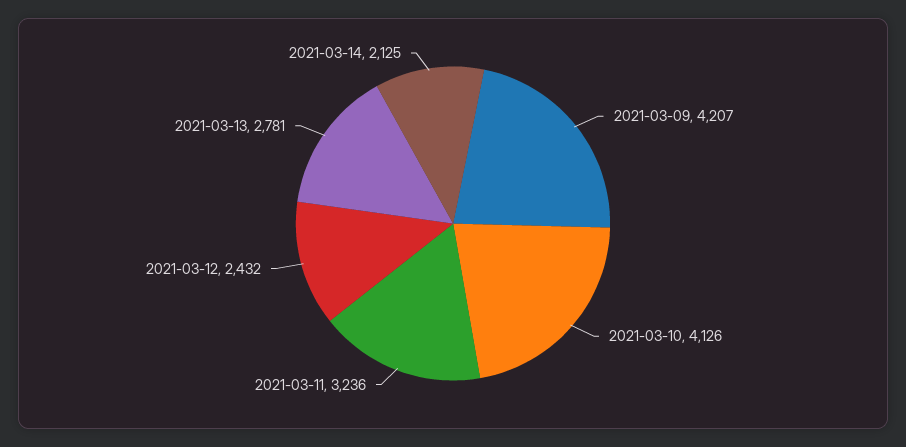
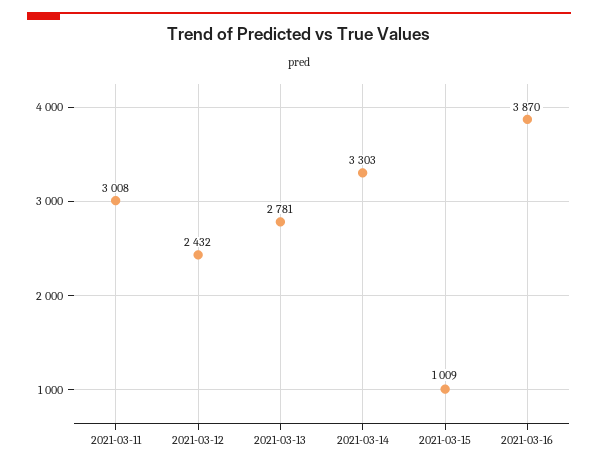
2021-03-09: 4207 -> none
2021-03-10: 4126 -> none
2021-03-11: 3236 -> 3008
2021-03-14: 2125 -> 3303
2021-03-15: none -> 1009
2021-03-16: none -> 3870

